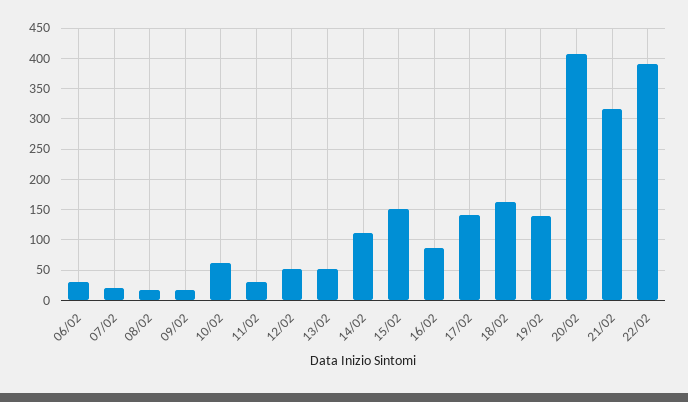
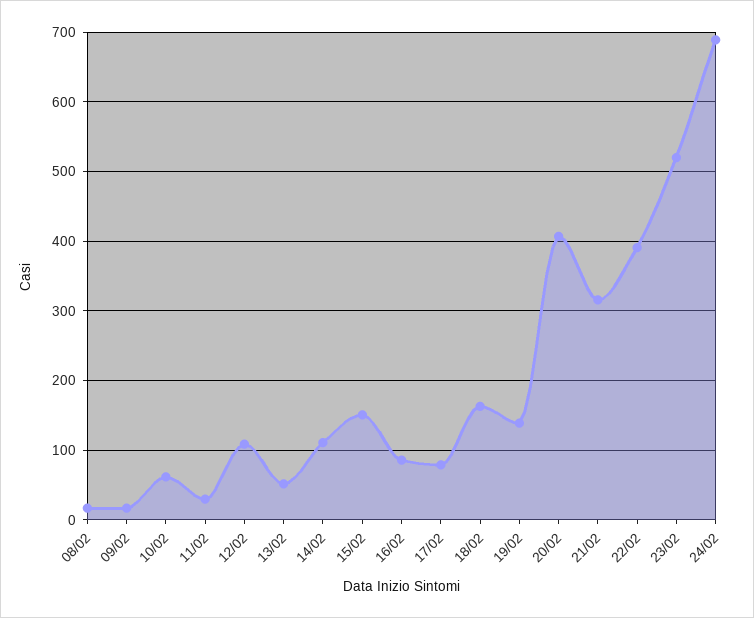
06/02: 30 -> none
07/02: 20 -> none
12/02: 50 -> 110
17/02: 140 -> 80
23/02: none -> 520
24/02: none -> 690

